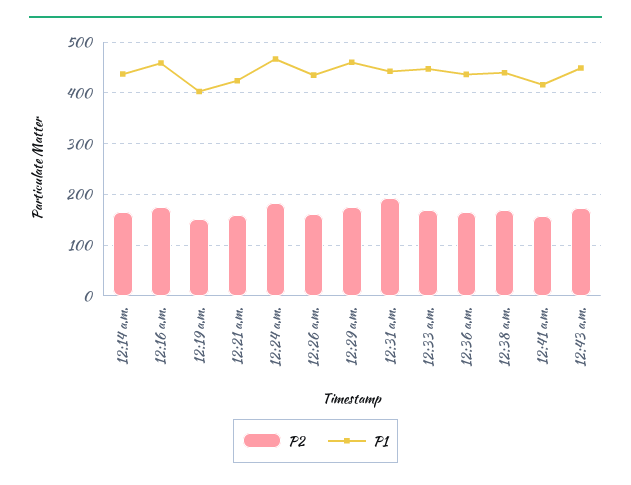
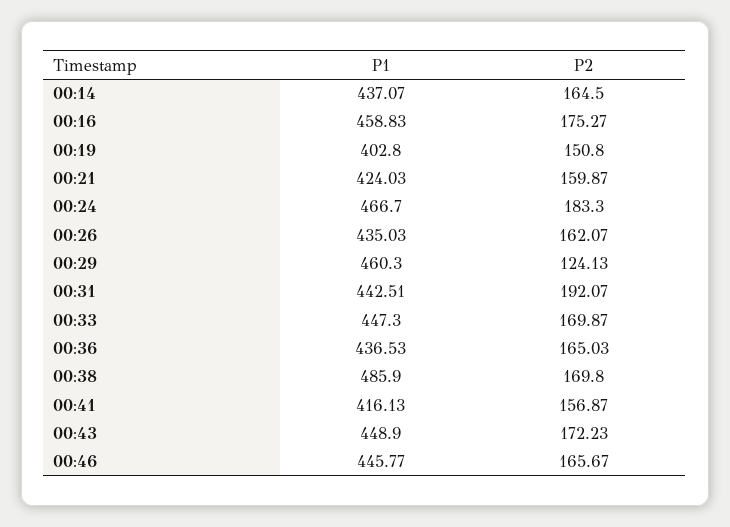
P2, 12:29 a.m.: 180 -> 124.13
P1, 12:38 a.m.: 440 -> 485.9
P1, 00:46: none -> 445.77
P2, 00:46: none -> 165.67

